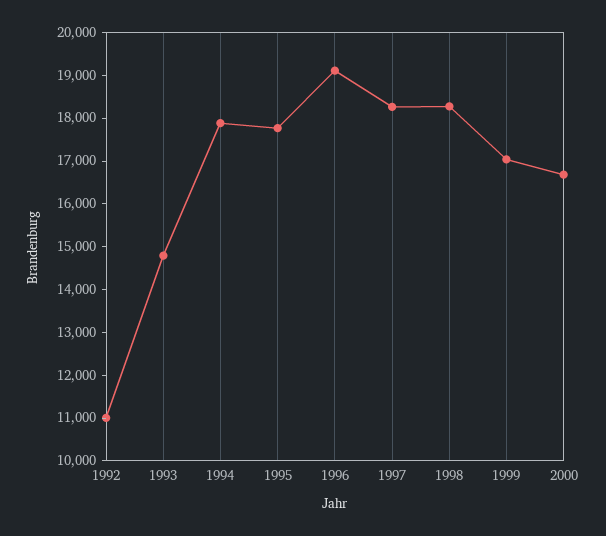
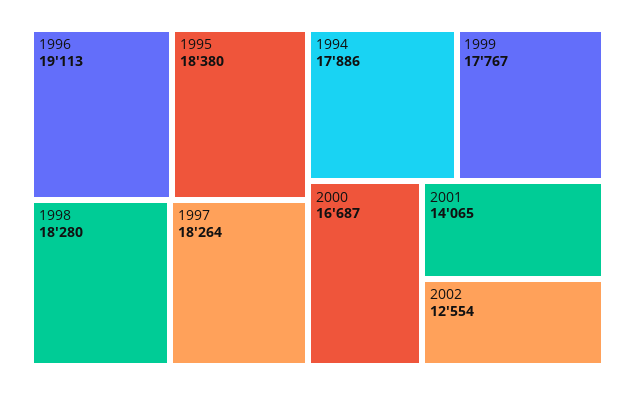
1992: 11000 -> none
1993: 14800 -> none
1995: 17800 -> 18380
1999: 17000 -> 17767
2001: none -> 14065
2002: none -> 12554

